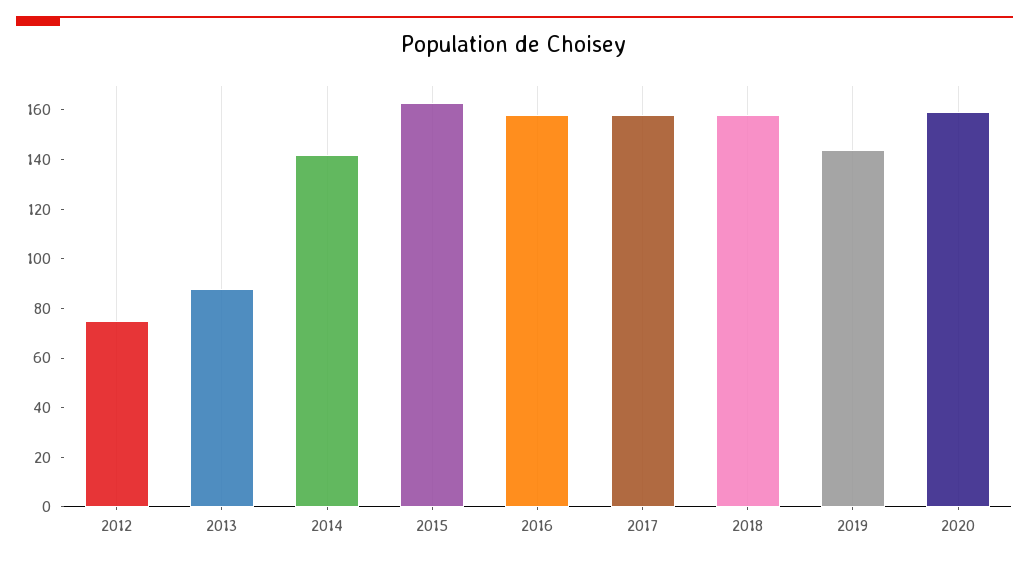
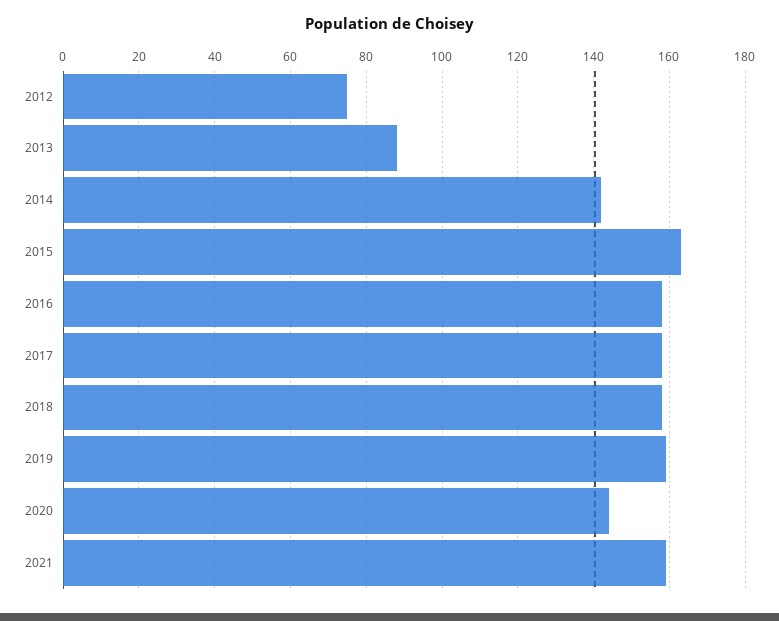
2019: 145 -> 160
2020: 160 -> 145
2021: none -> 160

